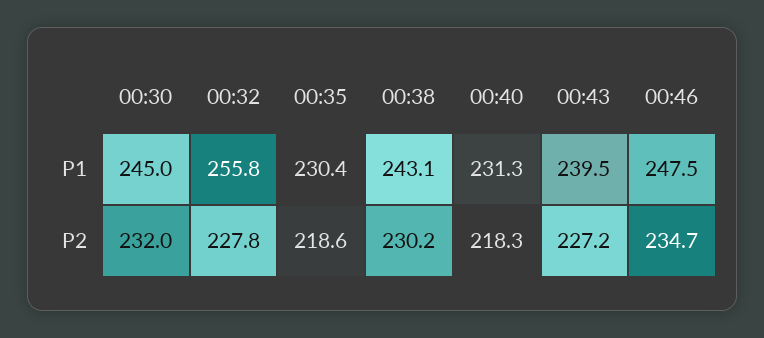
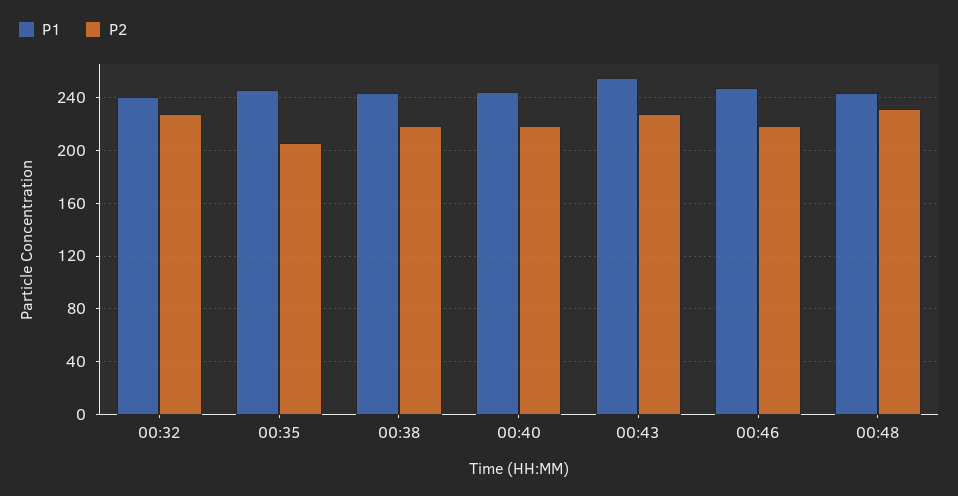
P1, 00:30: 245 -> none
P1, 00:32: 255.8 -> 240
P1, 00:35: 230.4 -> 245
P1, 00:40: 231.3 -> 245
P1, 00:43: 239.5 -> 255
P2, 00:30: 232 -> none
P2, 00:35: 218.6 -> 205
P2, 00:38: 230.2 -> 220
P2, 00:46: 234.7 -> 220
P1, 00:48: none -> 245
P2, 00:48: none -> 230

